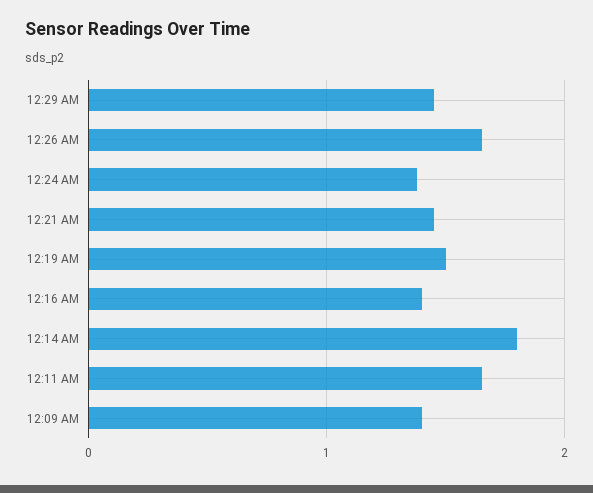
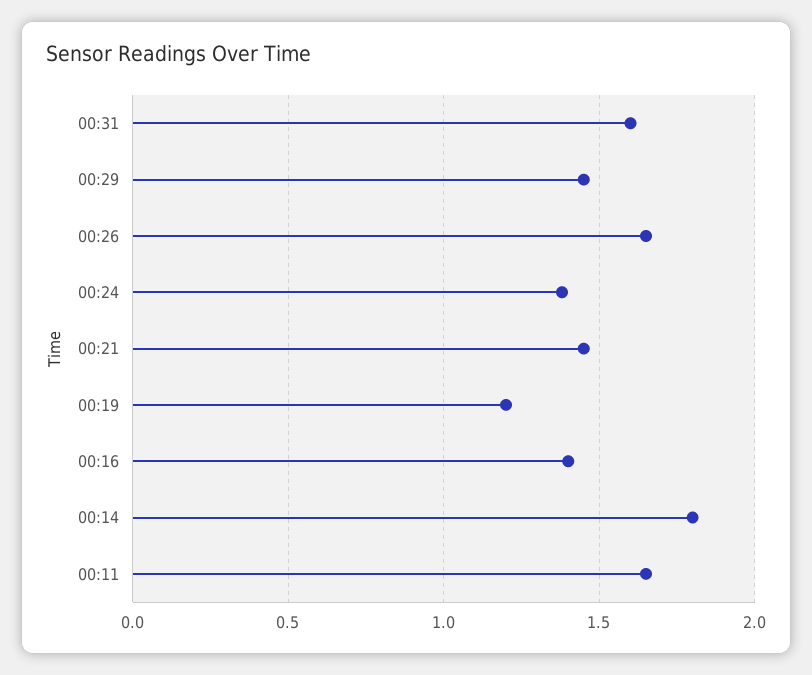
12:19 AM: 1.5 -> 1.2
12:09 AM: 1.4 -> none
00:31: none -> 1.6

